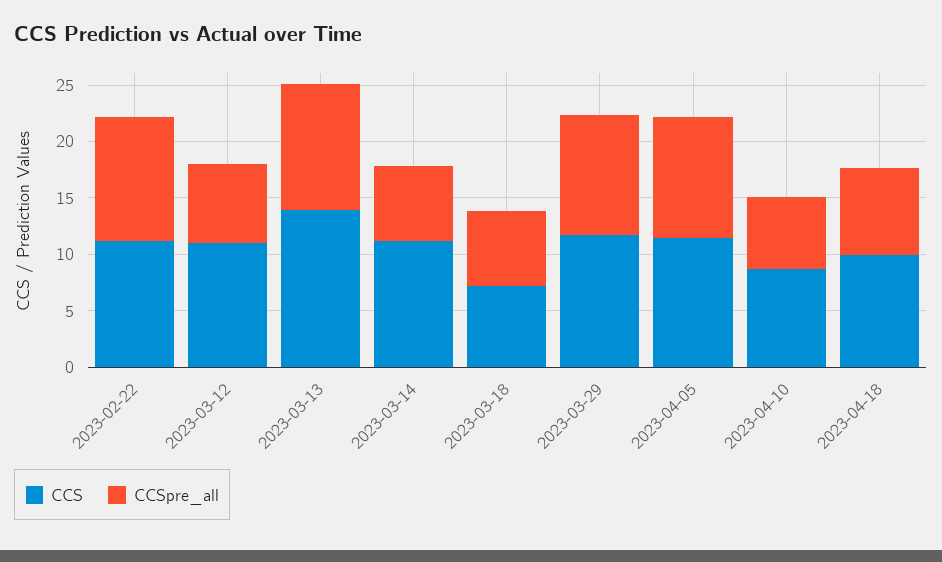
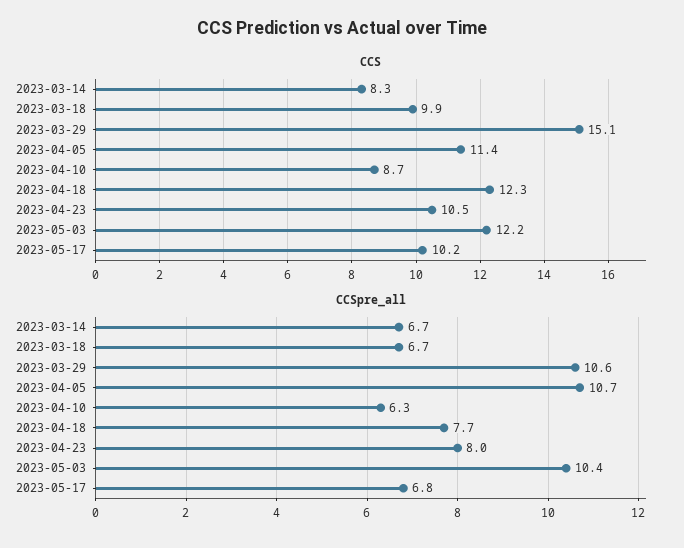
CCS, 2023-02-22: 11 -> none
CCSpre_all, 2023-02-22: 11 -> none
CCS, 2023-03-12: 11 -> none
CCSpre_all, 2023-03-12: 7 -> none
CCS, 2023-03-13: 14 -> none
CCSpre_all, 2023-03-13: 11 -> none
CCS, 2023-03-14: 11 -> 8.3
CCS, 2023-03-18: 7 -> 9.9
CCS, 2023-03-29: 12 -> 15.1
CCS, 2023-04-18: 10 -> 12.3
CCS, 2023-04-23: none -> 10.5
CCS, 2023-05-03: none -> 12.2
CCS, 2023-05-17: none -> 10.2
CCSpre_all, 2023-04-23: none -> 8
CCSpre_all, 2023-05-03: none -> 10.4
CCSpre_all, 2023-05-17: none -> 6.8

